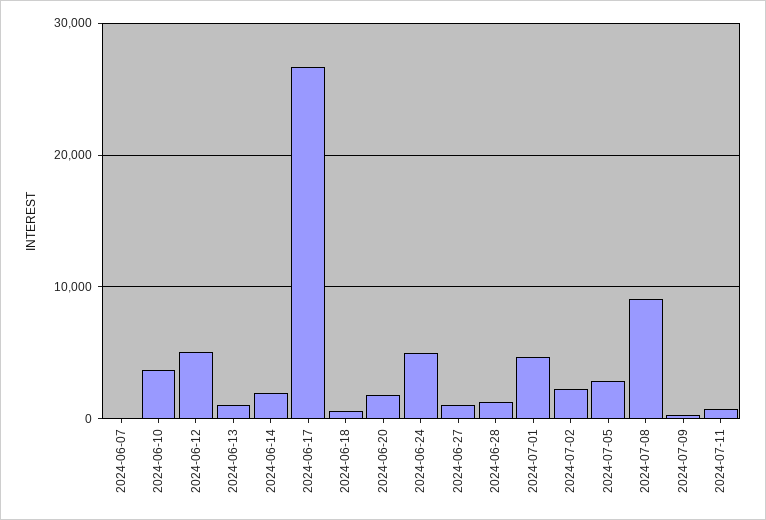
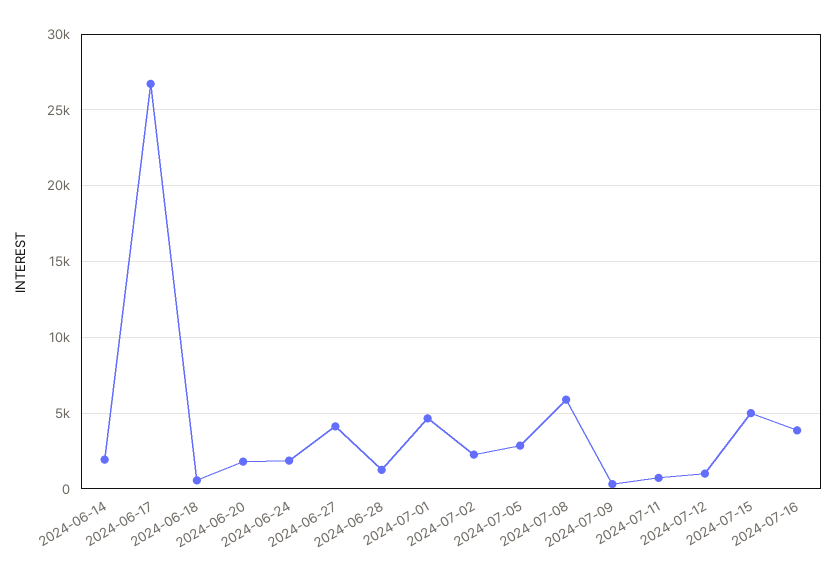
2024-06-07: 0 -> none
2024-06-10: 4000 -> none
2024-06-12: 5000 -> none
2024-06-13: 1000 -> none
2024-06-24: 5000 -> 2000
2024-06-27: 1000 -> 4000
2024-07-08: 9000 -> 6000
2024-07-12: none -> 1000
2024-07-15: none -> 5000
2024-07-16: none -> 4000

